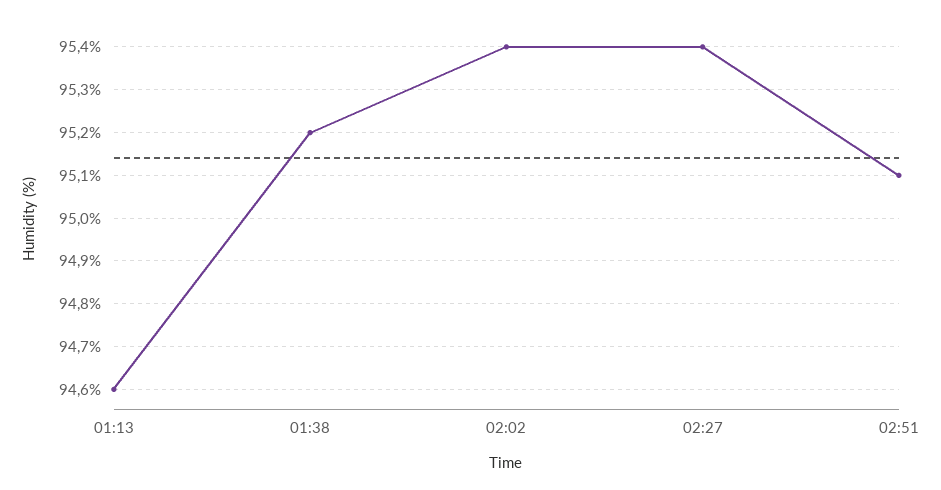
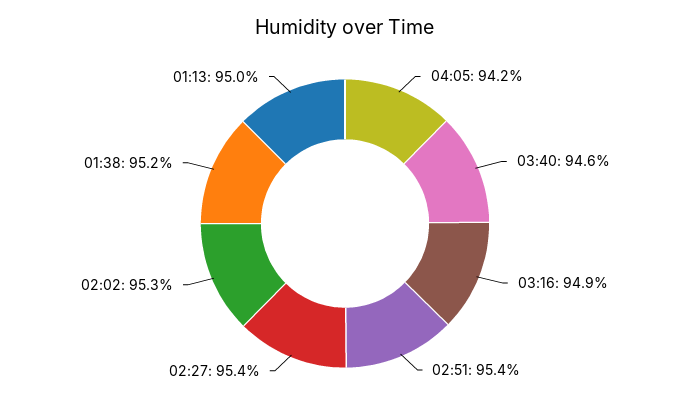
01:13: 94.6 -> 95
02:02: 95.4 -> 95.3
02:51: 95.1 -> 95.4
04:05: none -> 94.2
03:40: none -> 94.6
03:16: none -> 94.9

